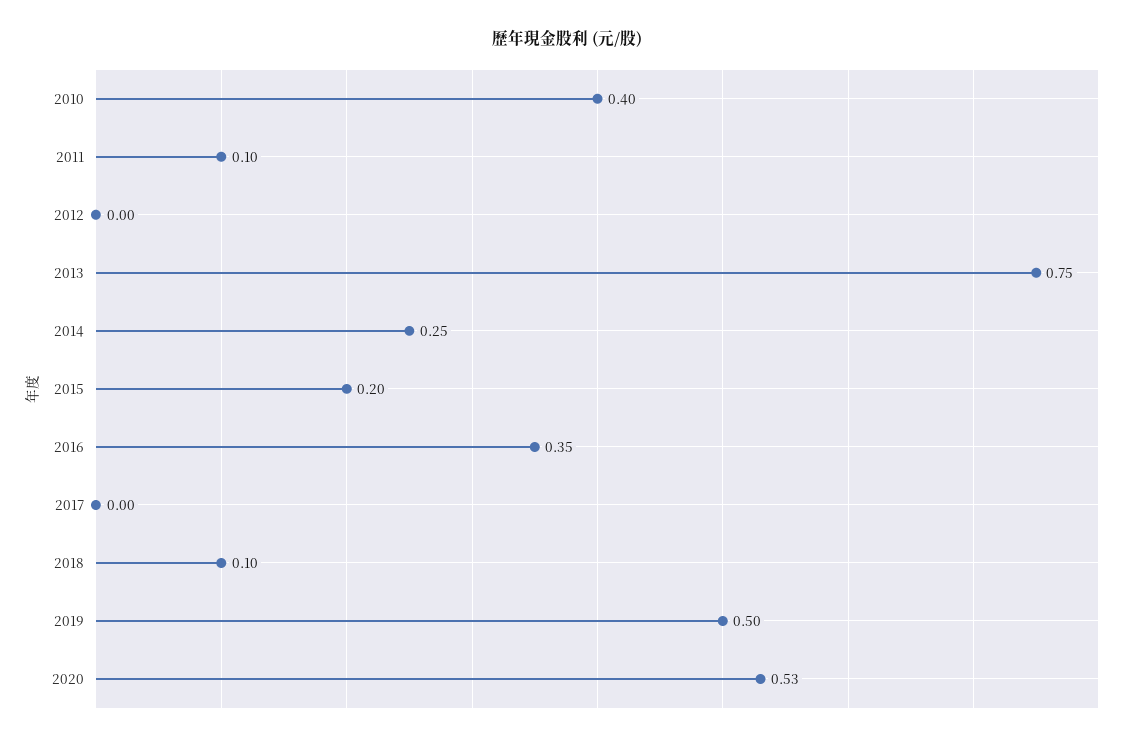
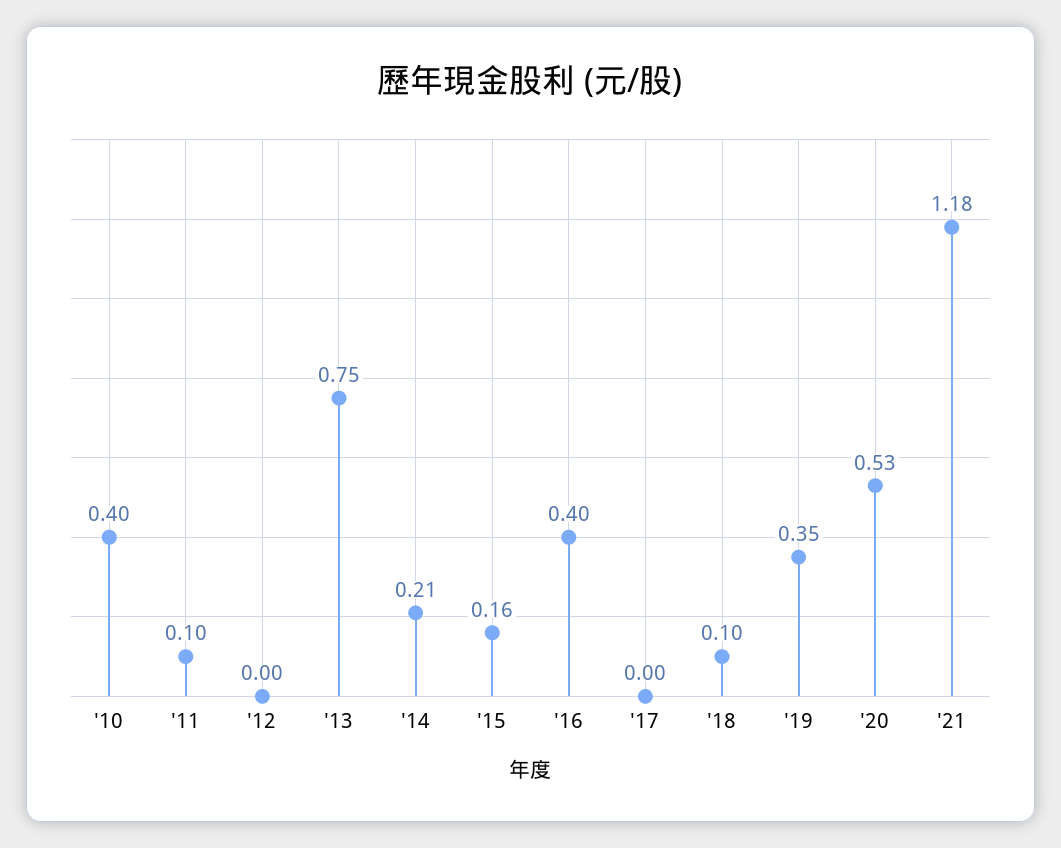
2014: 0.25 -> 0.21
2015: 0.2 -> 0.16
2016: 0.35 -> 0.4
2019: 0.5 -> 0.35
'21: none -> 1.18

